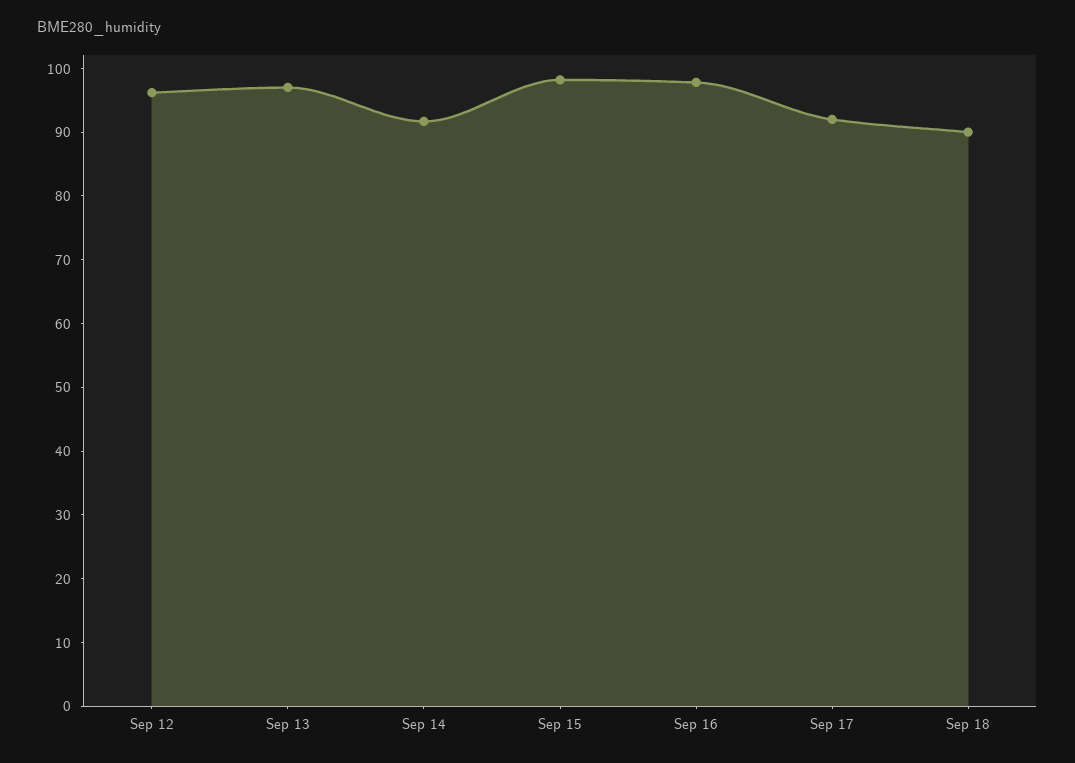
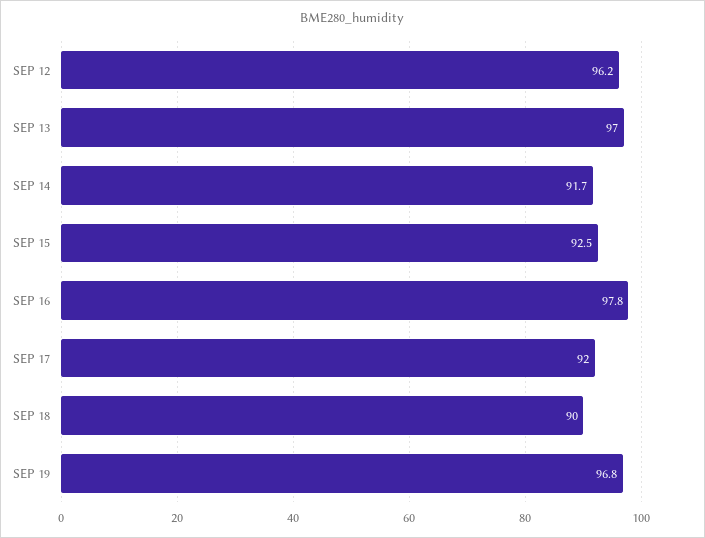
Sep 15: 98 -> 92.5
SEP 19: none -> 96.8

